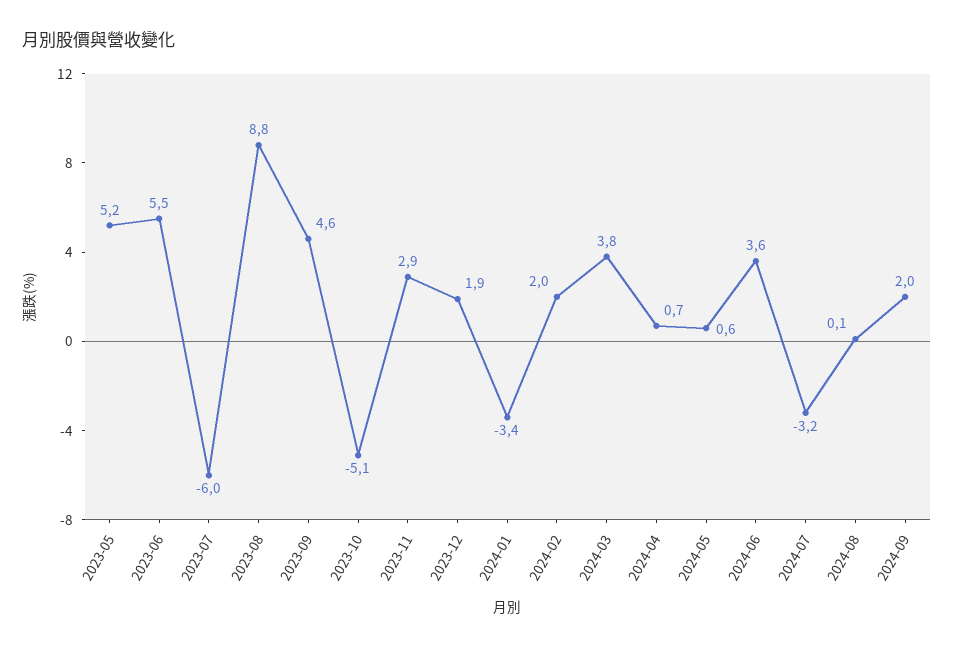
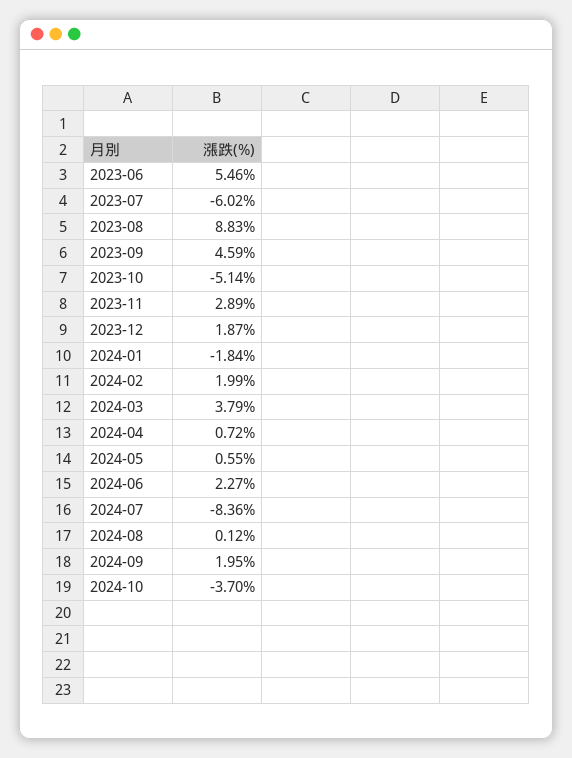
2023-05: 5.2 -> none
2024-01: -3.4 -> -1.84
2024-06: 3.6 -> 2.27
2024-07: -3.2 -> -8.36
2024-10: none -> -3.7

